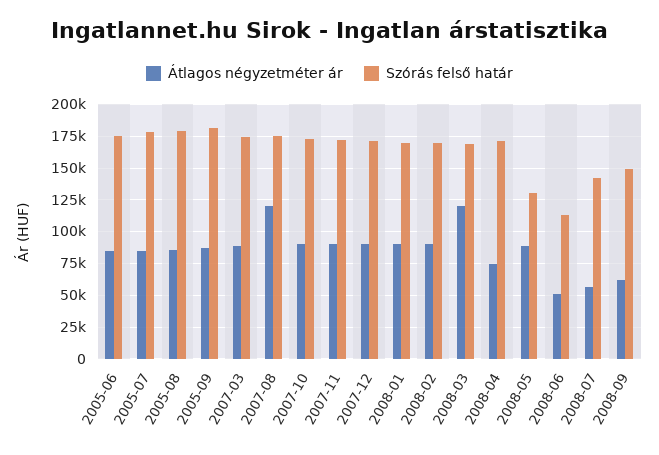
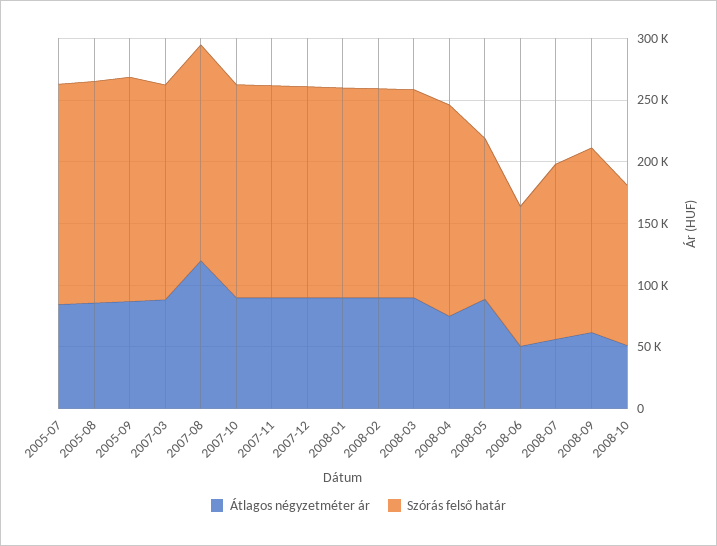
Átlagos négyzetméter ár, 2005-06: 85000 -> none
Szórás felső határ, 2005-06: 175000 -> none
Átlagos négyzetméter ár, 2008-03: 120000 -> 90000
Átlagos négyzetméter ár, 2008-10: none -> 50000
Szórás felső határ, 2008-10: none -> 130000

